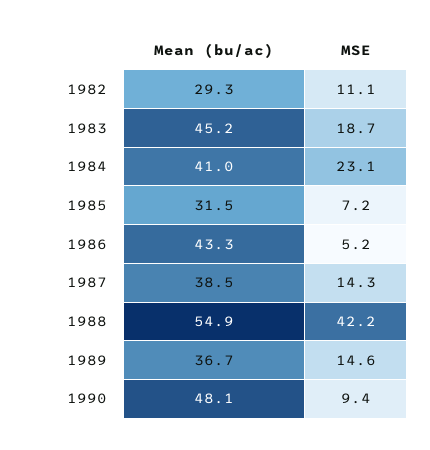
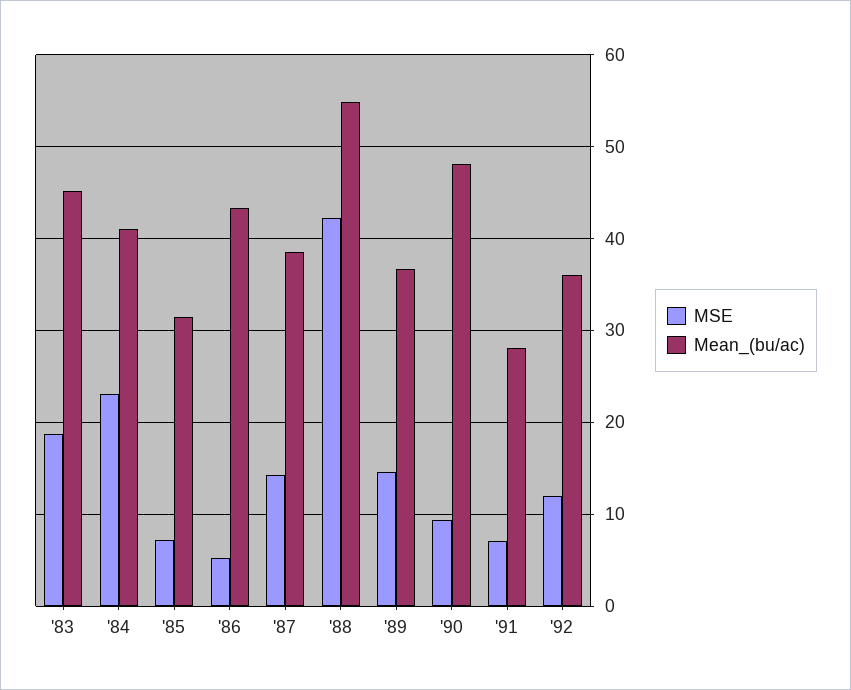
Mean (bu/ac), 1982: 29.3 -> none
MSE, 1982: 11.1 -> none
MSE, '91: none -> 7
Mean (bu/ac), '91: none -> 28
MSE, '92: none -> 12
Mean (bu/ac), '92: none -> 36

